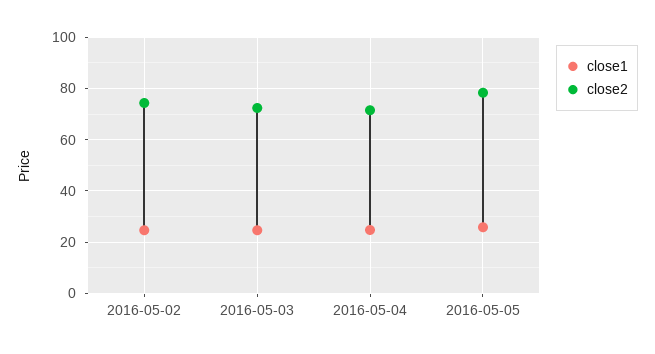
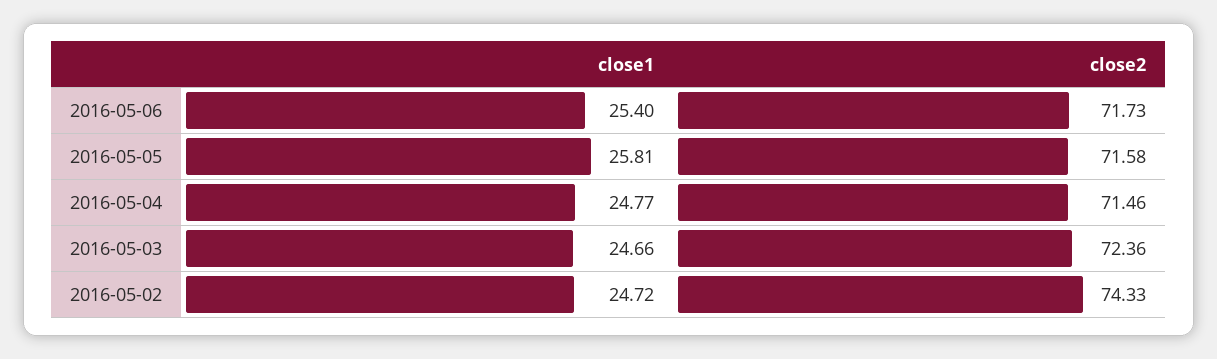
close2, 2016-05-05: 77.5 -> 71.58
close1, 2016-05-06: none -> 25.4
close2, 2016-05-06: none -> 71.73

